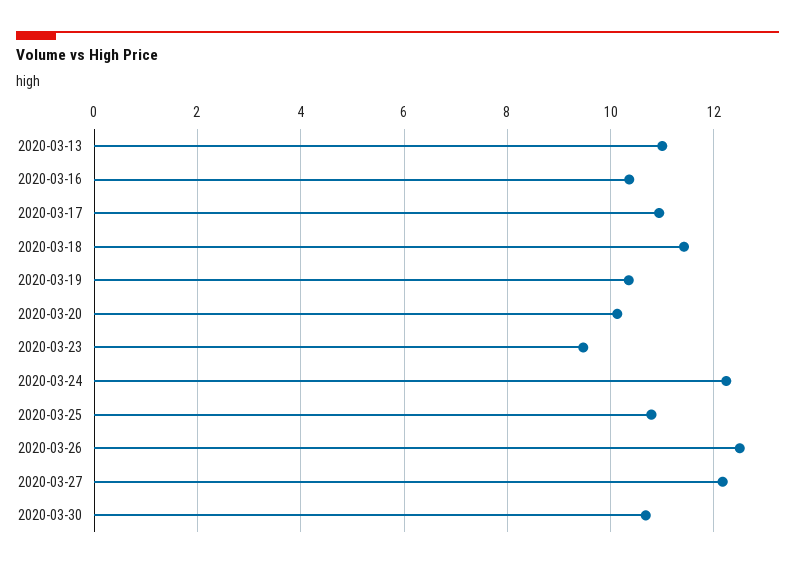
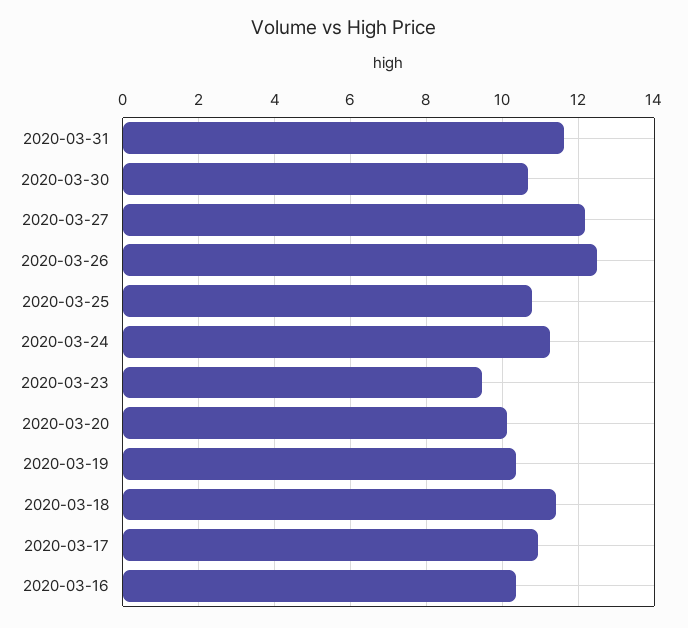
2020-03-13: 11 -> none
2020-03-24: 12.2 -> 11.2
2020-03-31: none -> 11.6

